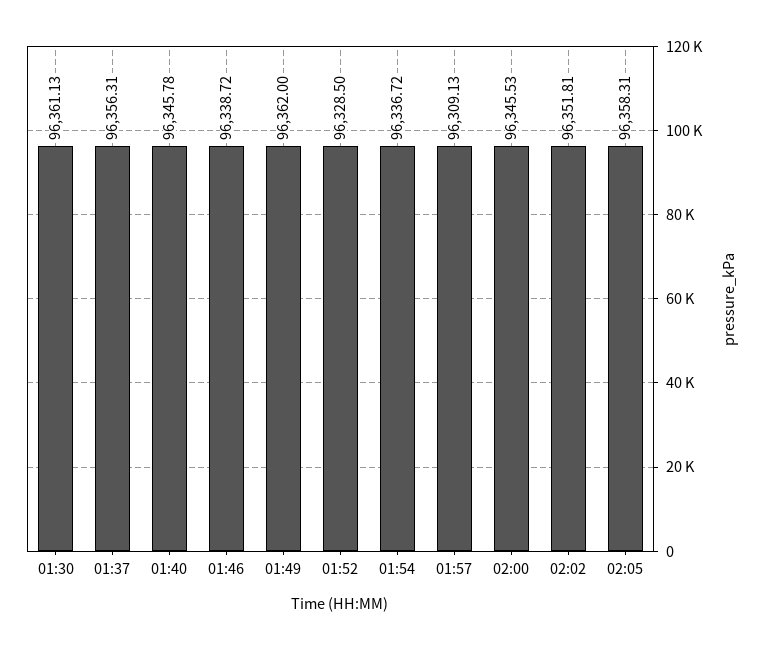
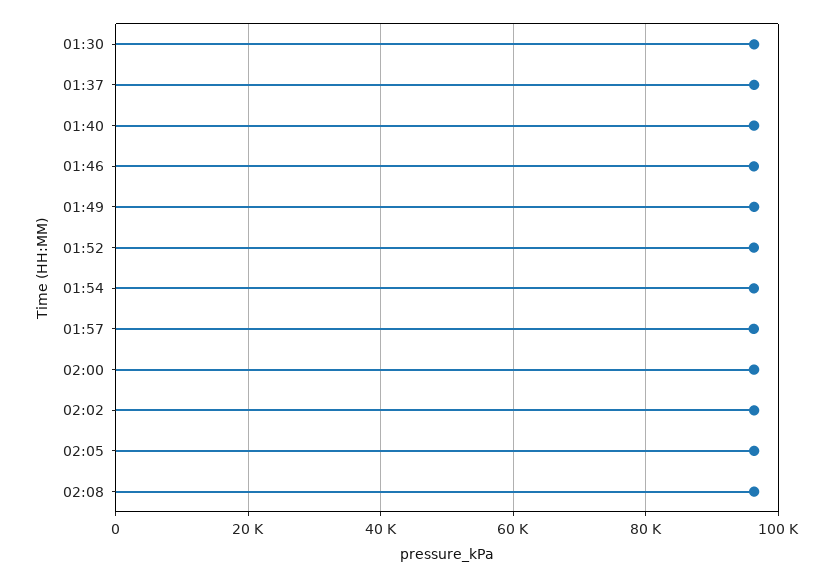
02:08: none -> 96000

